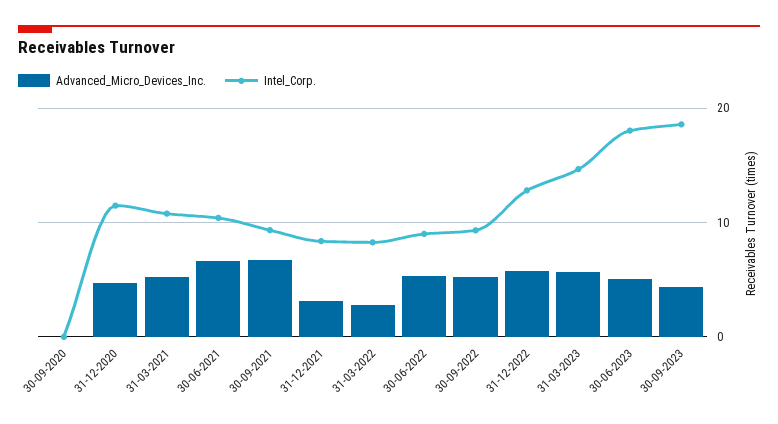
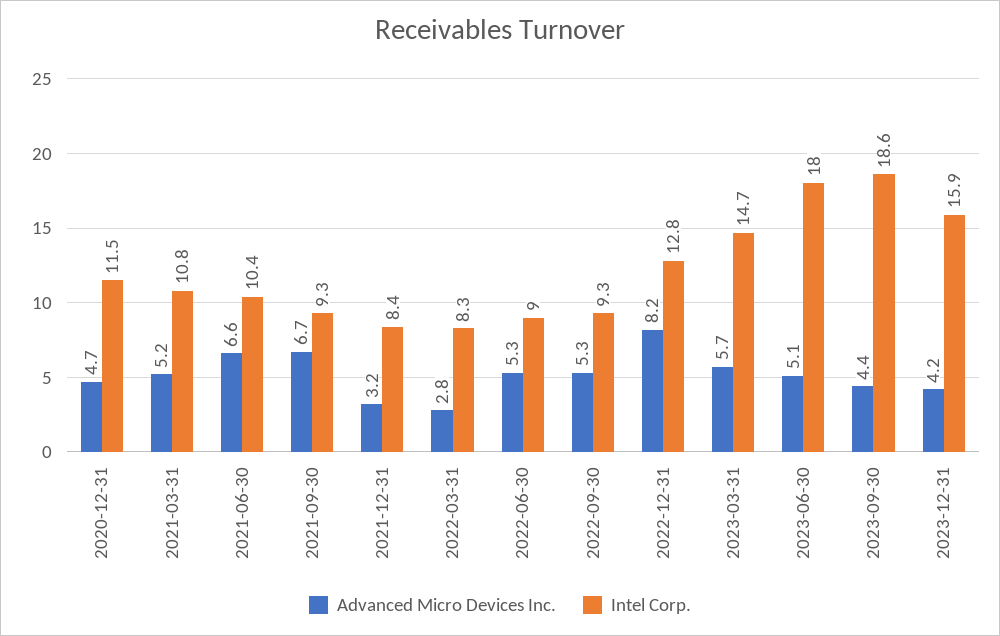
Advanced_Micro_Devices_Inc., 30-09-2020: 0 -> none
Intel_Corp., 30-09-2020: 0 -> none
Advanced_Micro_Devices_Inc., 31-12-2022: 6 -> 8.2
Advanced_Micro_Devices_Inc., 2023-12-31: none -> 4.2
Intel_Corp., 2023-12-31: none -> 15.9

